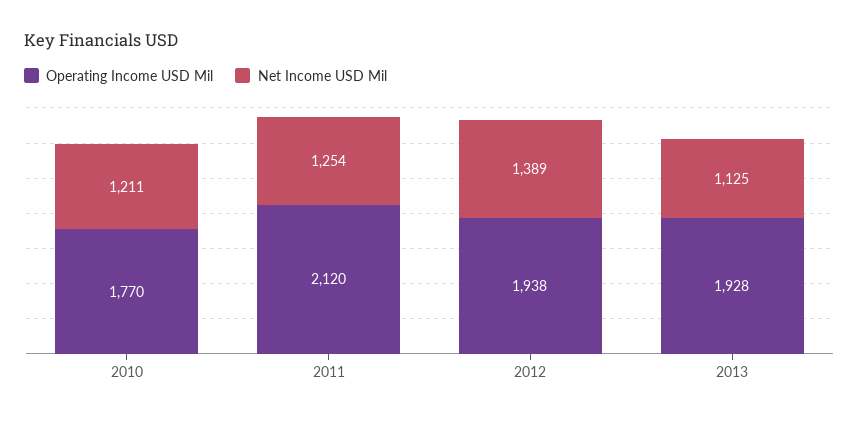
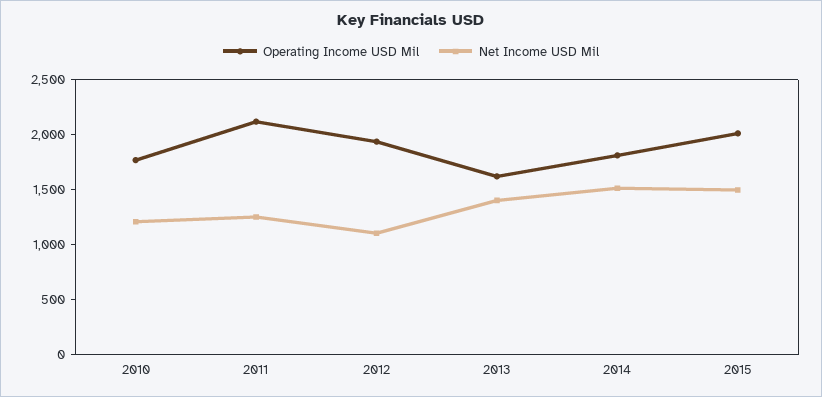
Net Income USD Mil, 2012: 1389 -> 1100
Operating Income USD Mil, 2013: 1928 -> 1600
Net Income USD Mil, 2013: 1125 -> 1400
Operating Income USD Mil, 2014: none -> 1800
Net Income USD Mil, 2014: none -> 1500
Operating Income USD Mil, 2015: none -> 2000
Net Income USD Mil, 2015: none -> 1500

